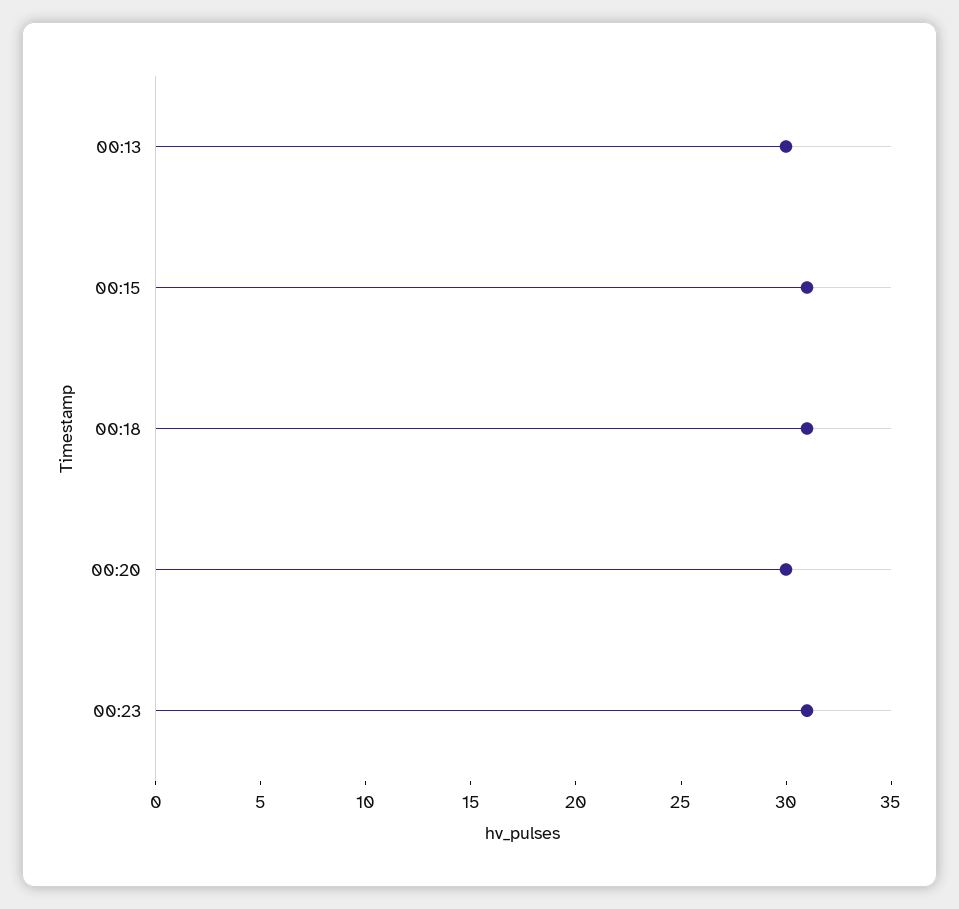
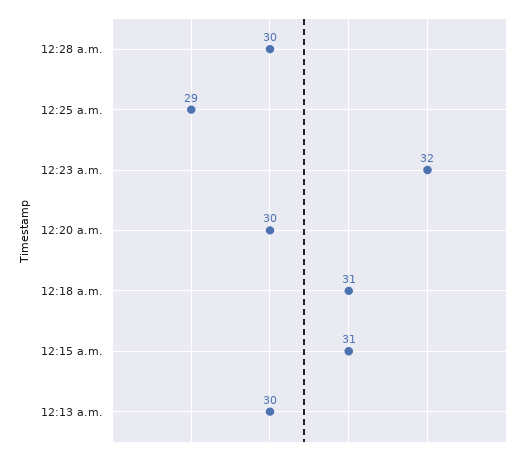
00:23: 31 -> 32
12:28 a.m.: none -> 30
12:25 a.m.: none -> 29

